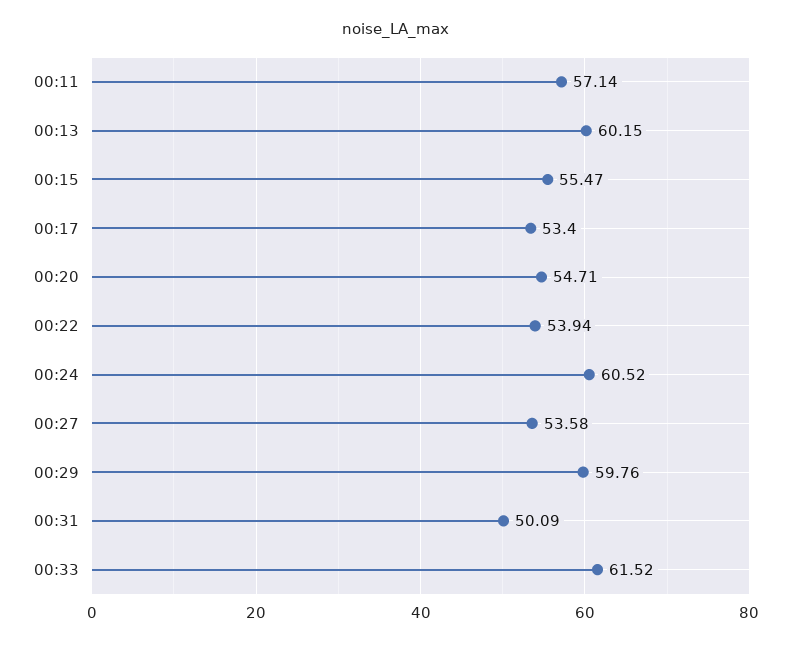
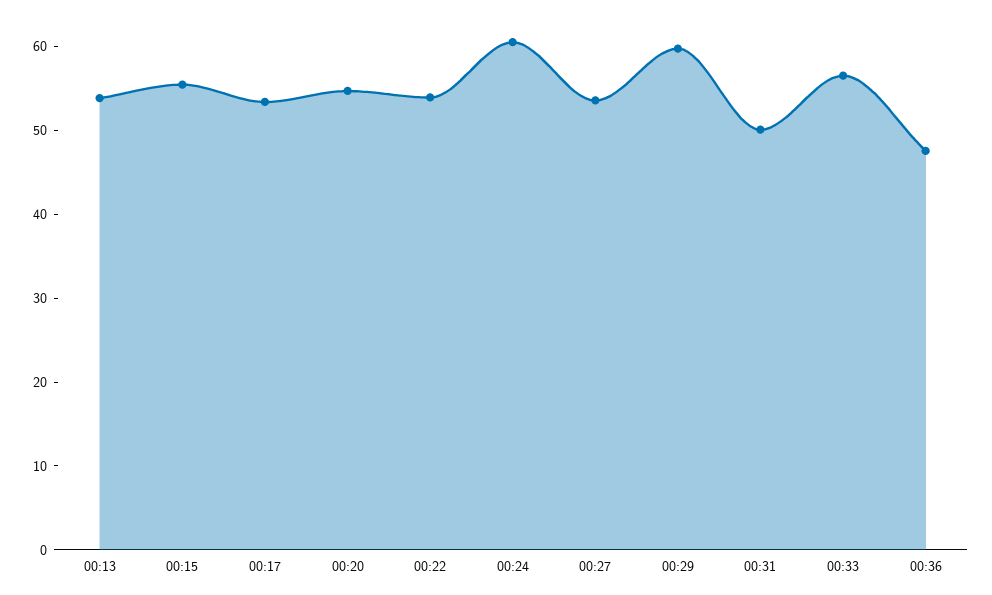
00:11: 57.14 -> none
00:13: 60.15 -> 54
00:33: 61.52 -> 56
00:36: none -> 48

